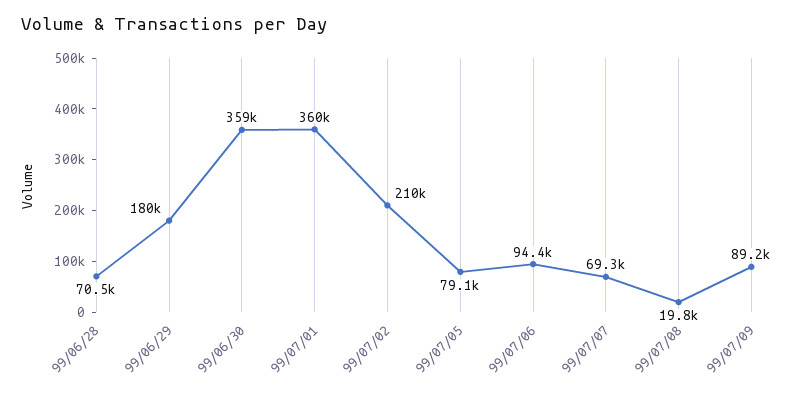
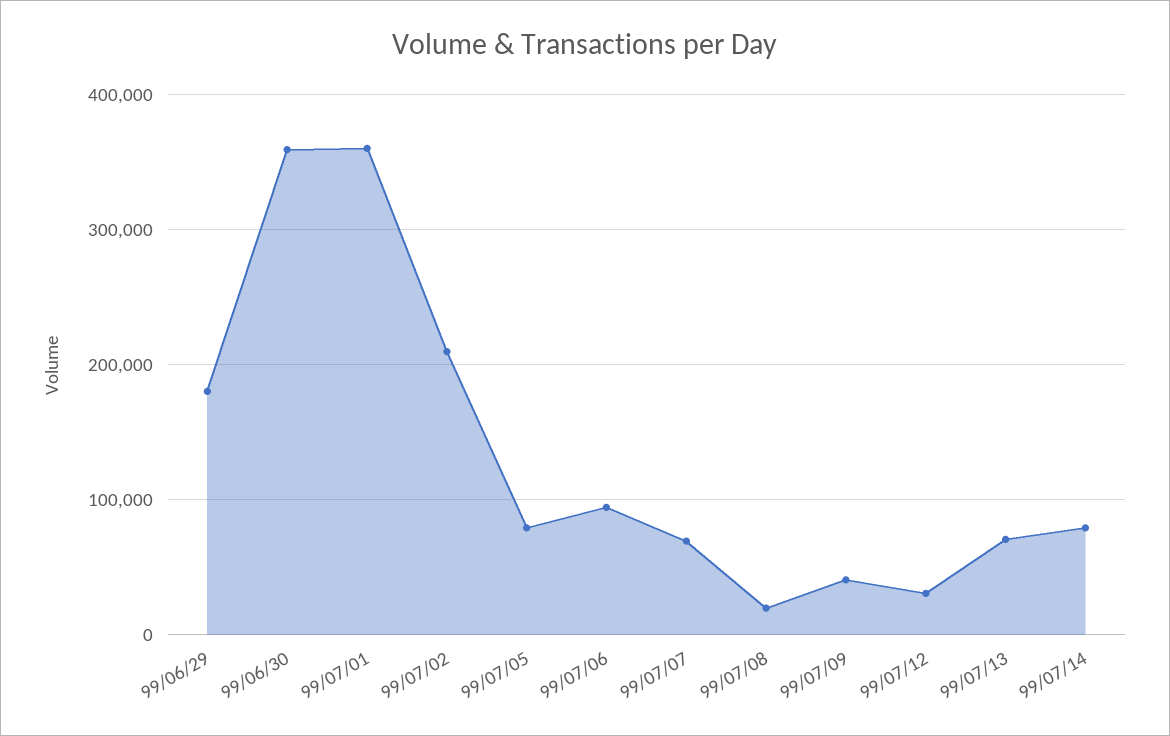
99/06/28: 70500 -> none
99/07/09: 89200 -> 40000
99/07/12: none -> 30000
99/07/13: none -> 70000
99/07/14: none -> 80000

